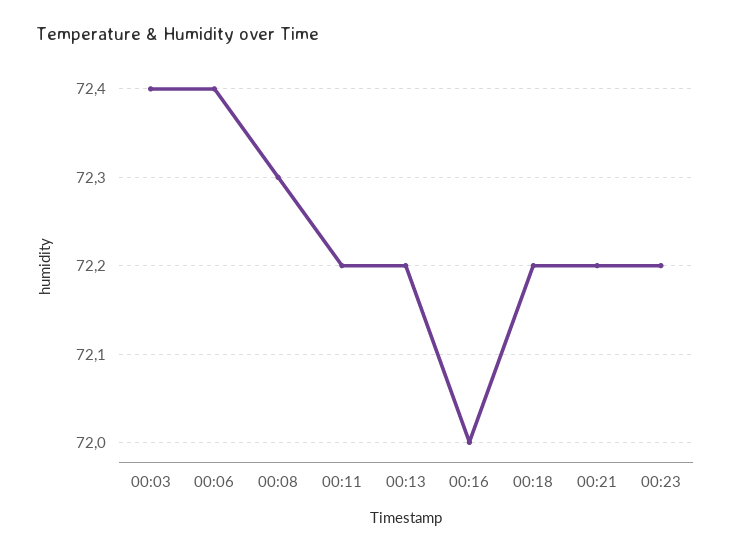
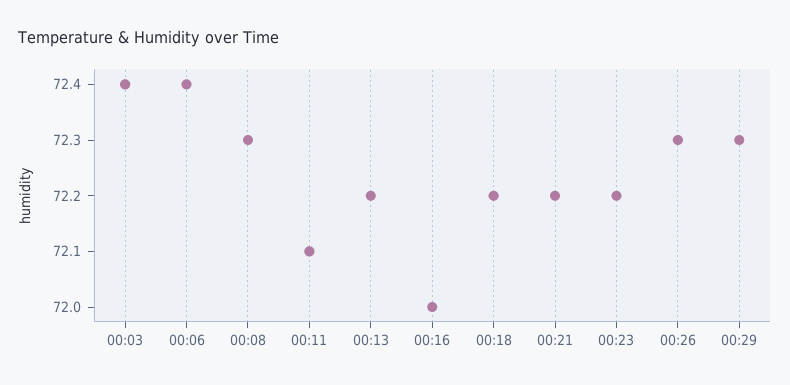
00:11: 72.2 -> 72.1
00:26: none -> 72.3
00:29: none -> 72.3

